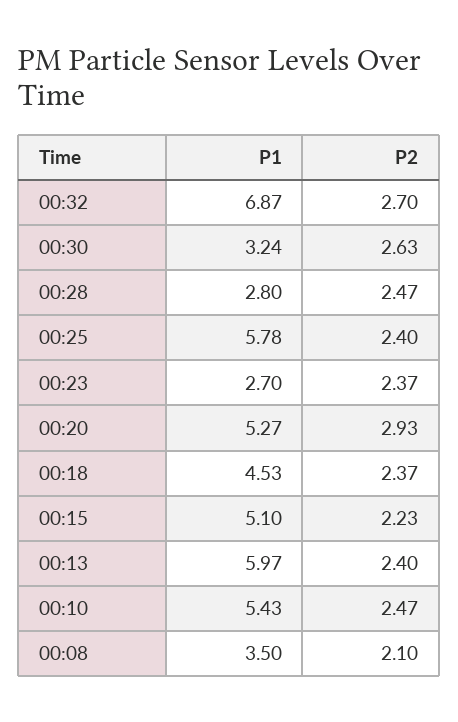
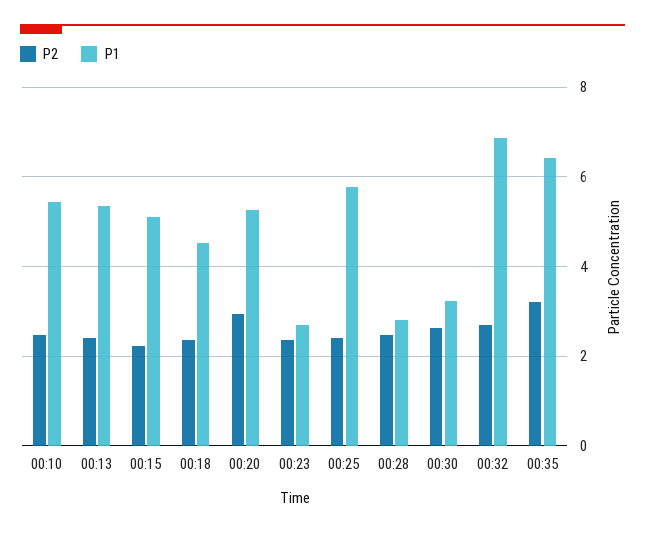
P1, 00:13: 5.97 -> 5.4
P1, 00:08: 3.5 -> none
P2, 00:08: 2.1 -> none
P2, 00:35: none -> 3.2
P1, 00:35: none -> 6.4

